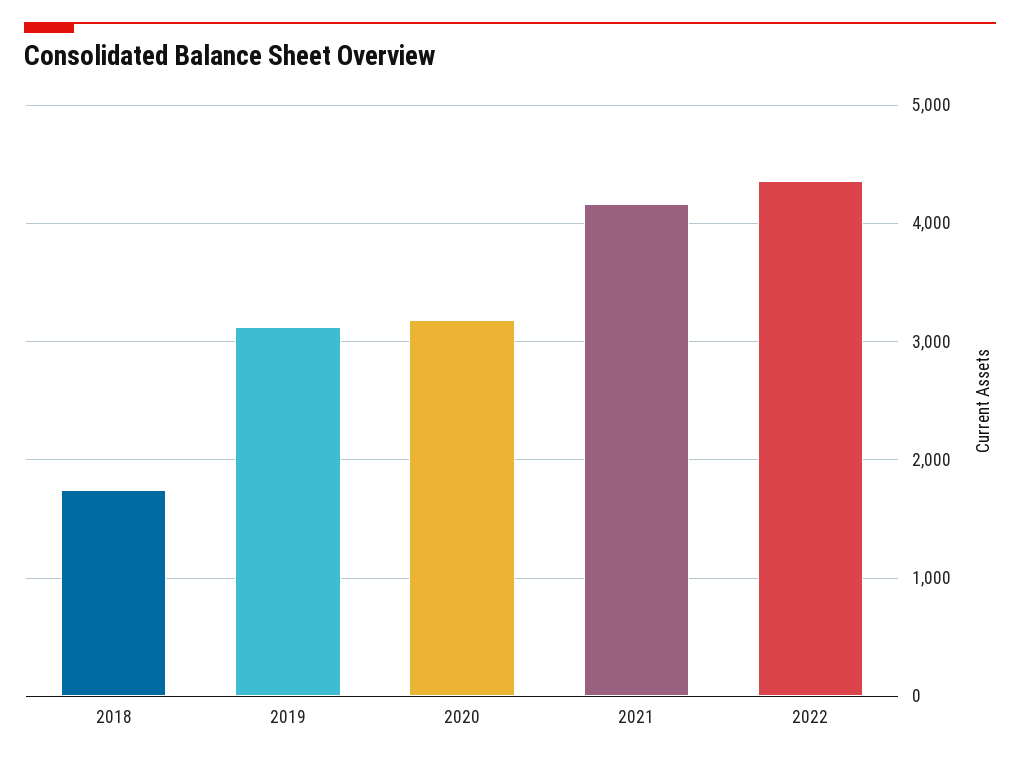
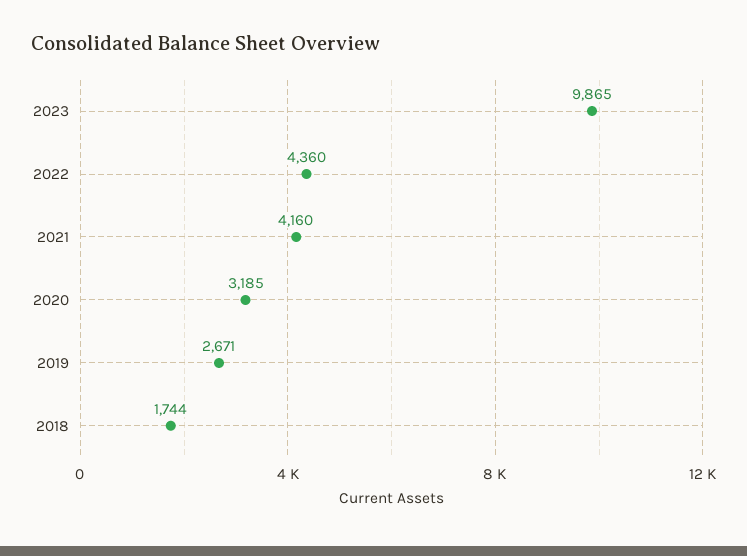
2019: 3100 -> 2671
2023: none -> 9865

